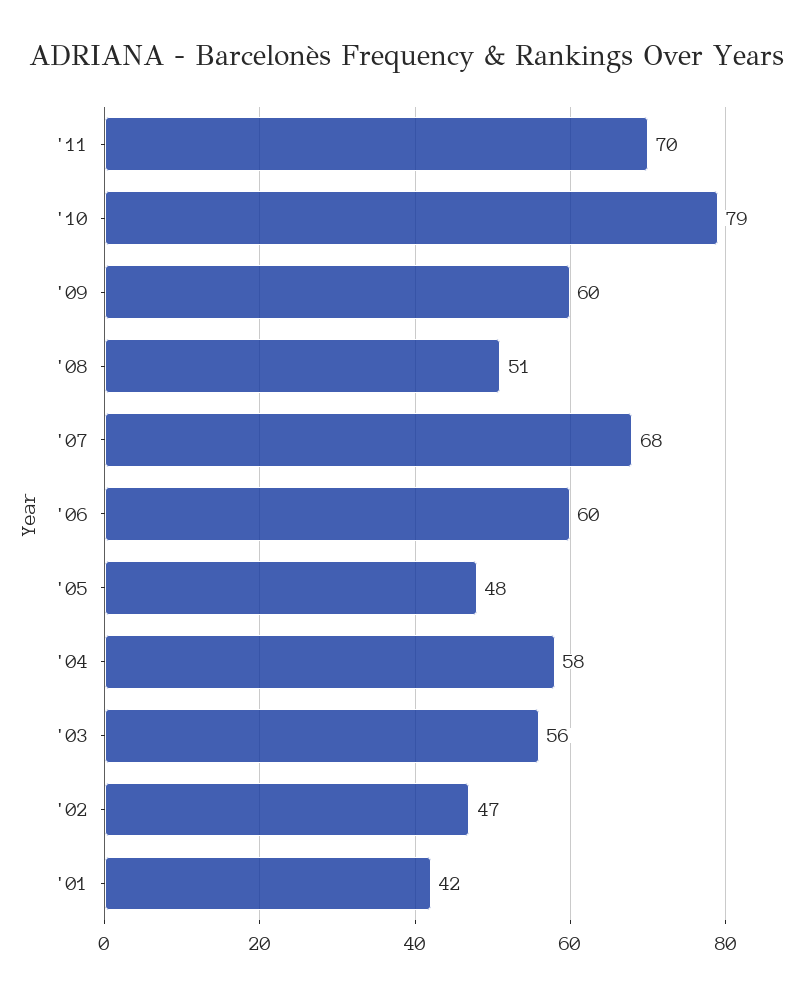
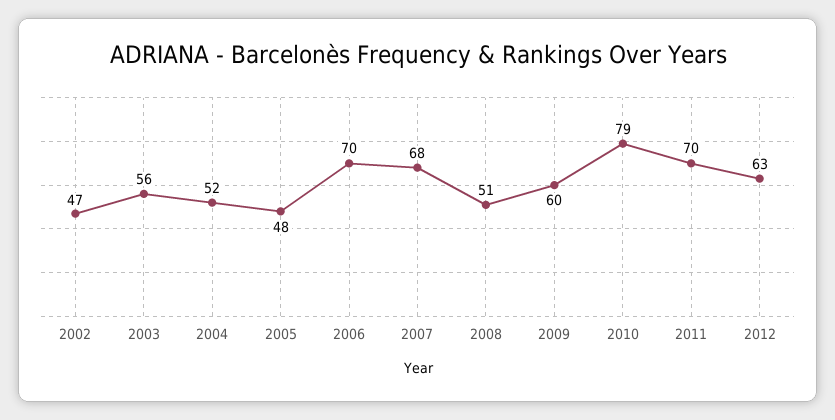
'06: 60 -> 70
'04: 58 -> 52
'01: 42 -> none
2012: none -> 63

